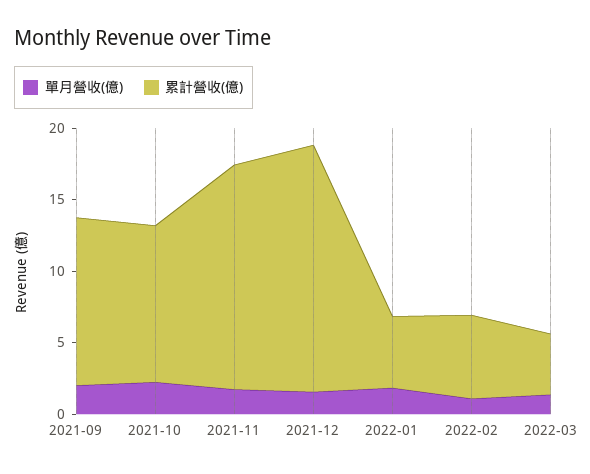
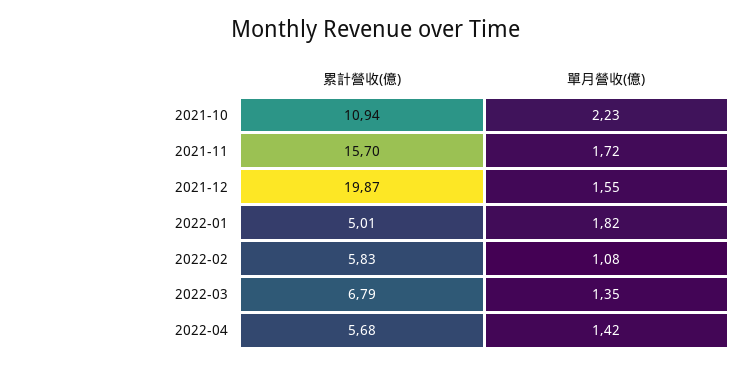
單月營收(億), 2021-09: 2 -> none
累計營收(億), 2021-09: 12 -> none
累計營收(億), 2021-12: 17 -> 19.87
累計營收(億), 2022-03: 4 -> 6.79
累計營收(億), 2022-04: none -> 5.68
單月營收(億), 2022-04: none -> 1.42

